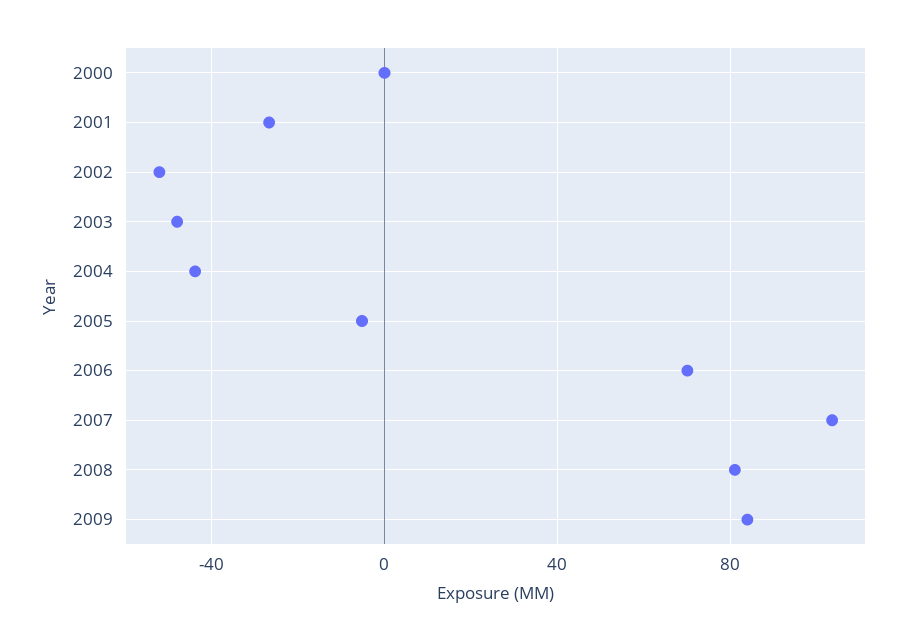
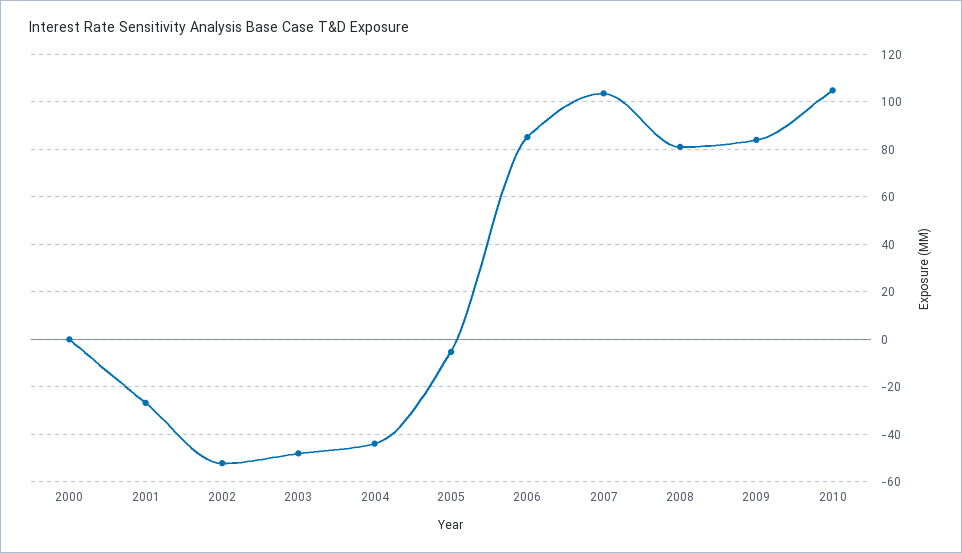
2006: 70 -> 85
2010: none -> 105

